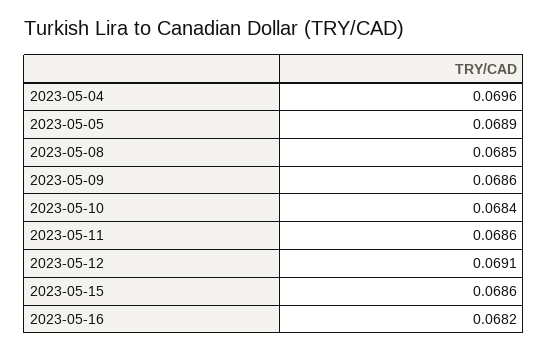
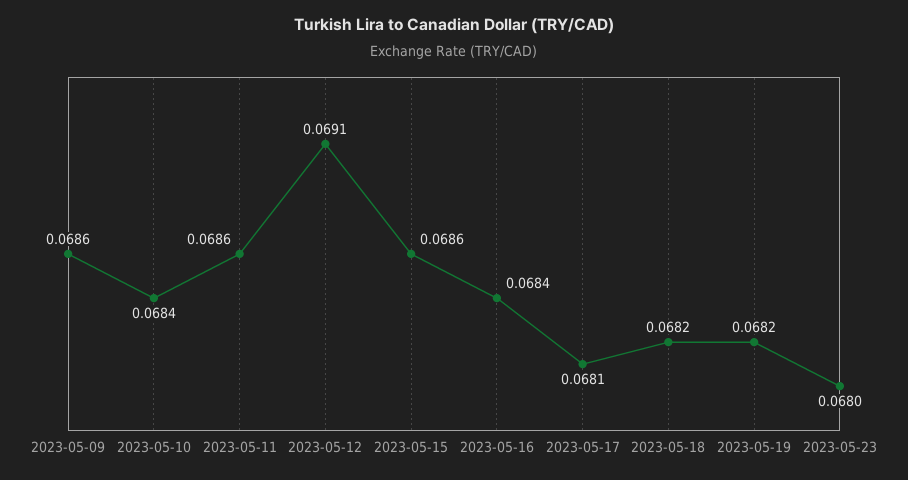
2023-05-04: 0.0696 -> none
2023-05-05: 0.0689 -> none
2023-05-08: 0.0685 -> none
2023-05-16: 0.0682 -> 0.0684
2023-05-17: none -> 0.0681
2023-05-18: none -> 0.0682
2023-05-19: none -> 0.0682
2023-05-23: none -> 0.068

